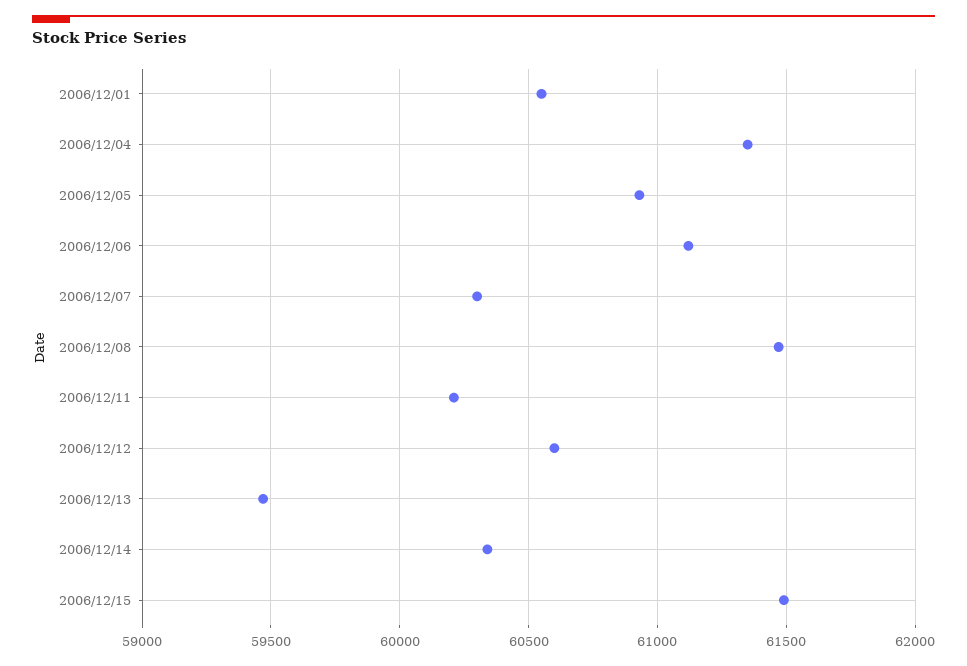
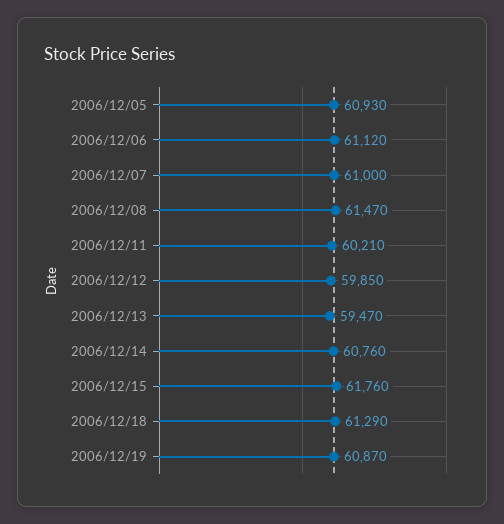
2006/12/01: 60550 -> none
2006/12/04: 61350 -> none
2006/12/07: 60300 -> 61000
2006/12/12: 60600 -> 59850
2006/12/14: 60350 -> 60760
2006/12/15: 61500 -> 61760
2006/12/18: none -> 61290
2006/12/19: none -> 60870

